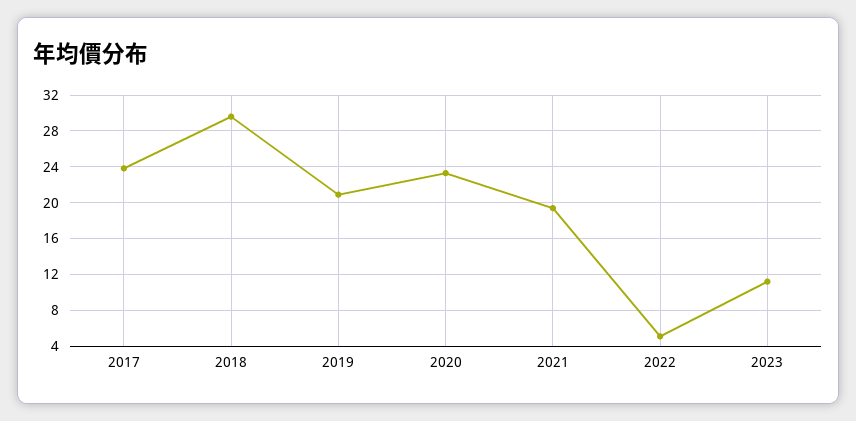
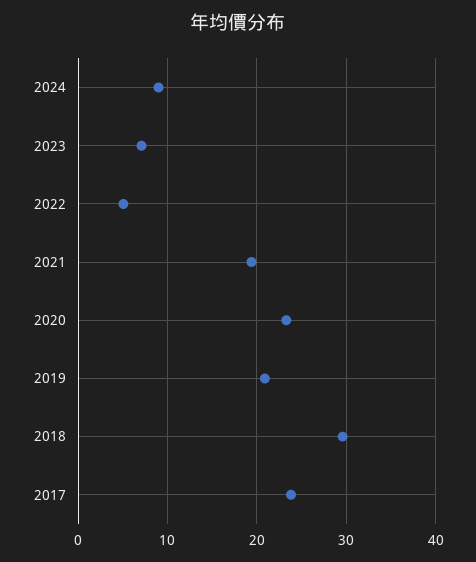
2023: 11 -> 7
2024: none -> 9

